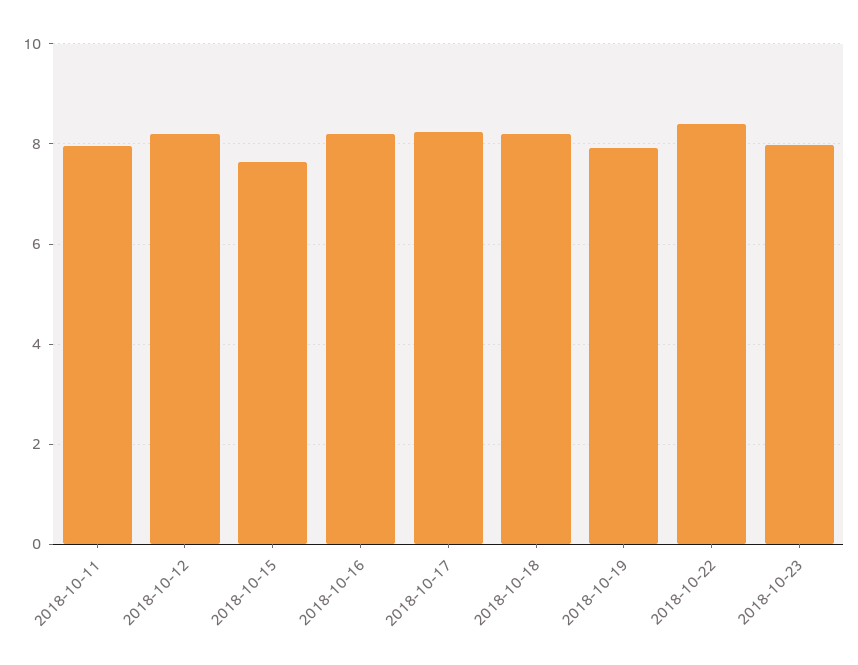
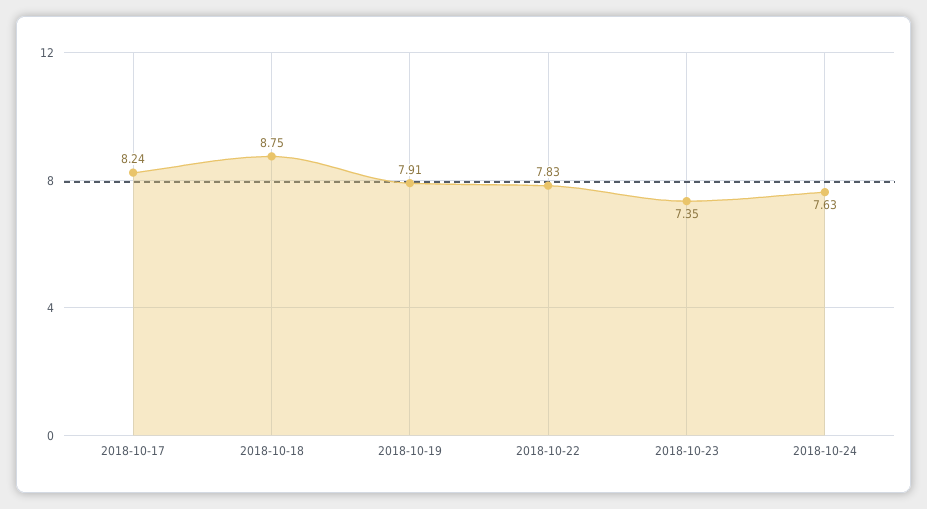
2018-10-11: 8 -> none
2018-10-12: 8.2 -> none
2018-10-15: 7.6 -> none
2018-10-16: 8.2 -> none
2018-10-18: 8.2 -> 8.75
2018-10-22: 8.4 -> 7.83
2018-10-23: 8 -> 7.35
2018-10-24: none -> 7.63

